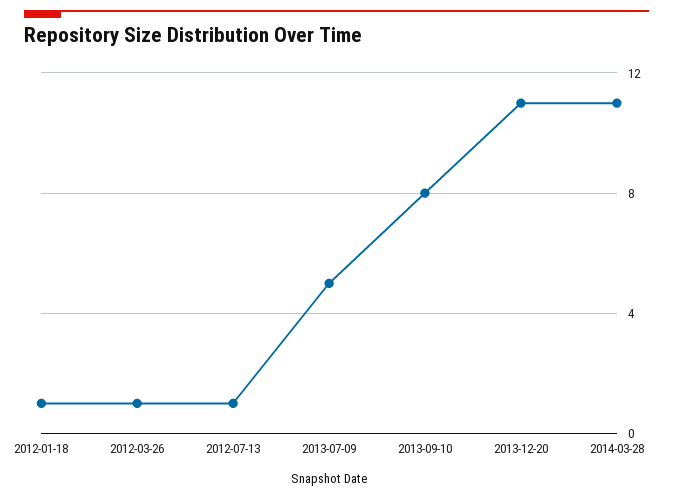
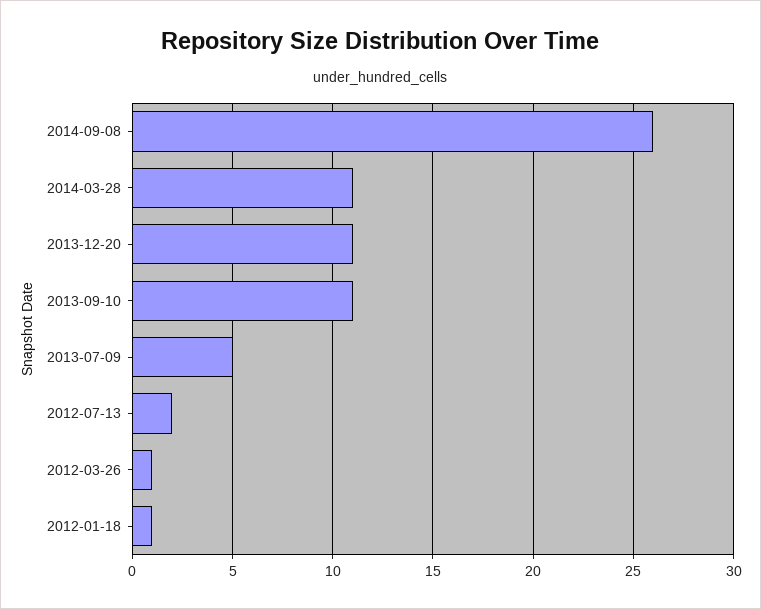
2012-07-13: 1 -> 2
2013-09-10: 8 -> 11
2014-09-08: none -> 26

